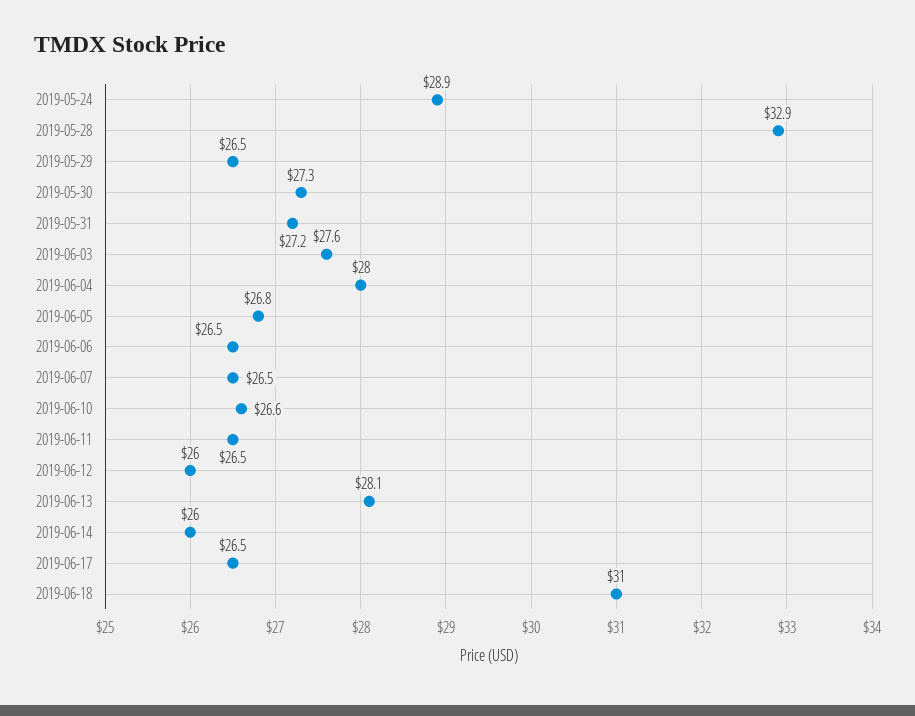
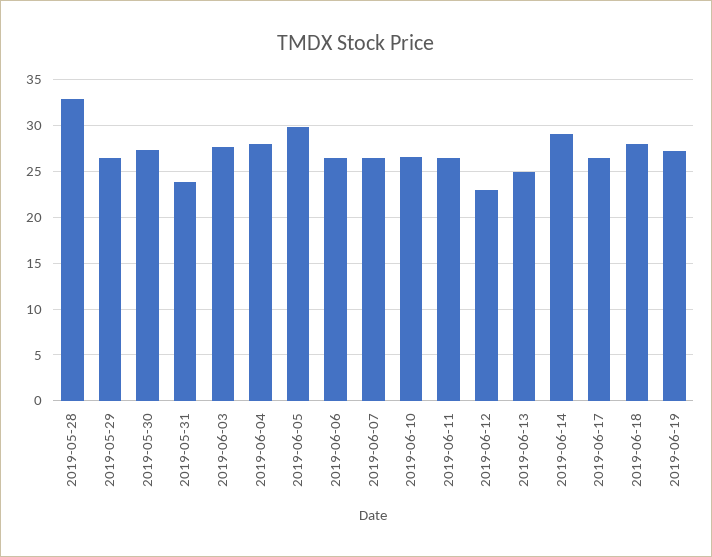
2019-05-24: 28.9 -> none
2019-05-31: 27.2 -> 24
2019-06-05: 26.8 -> 30
2019-06-12: 26 -> 23
2019-06-13: 28.1 -> 25
2019-06-14: 26 -> 29
2019-06-18: 31 -> 28
2019-06-19: none -> 27

